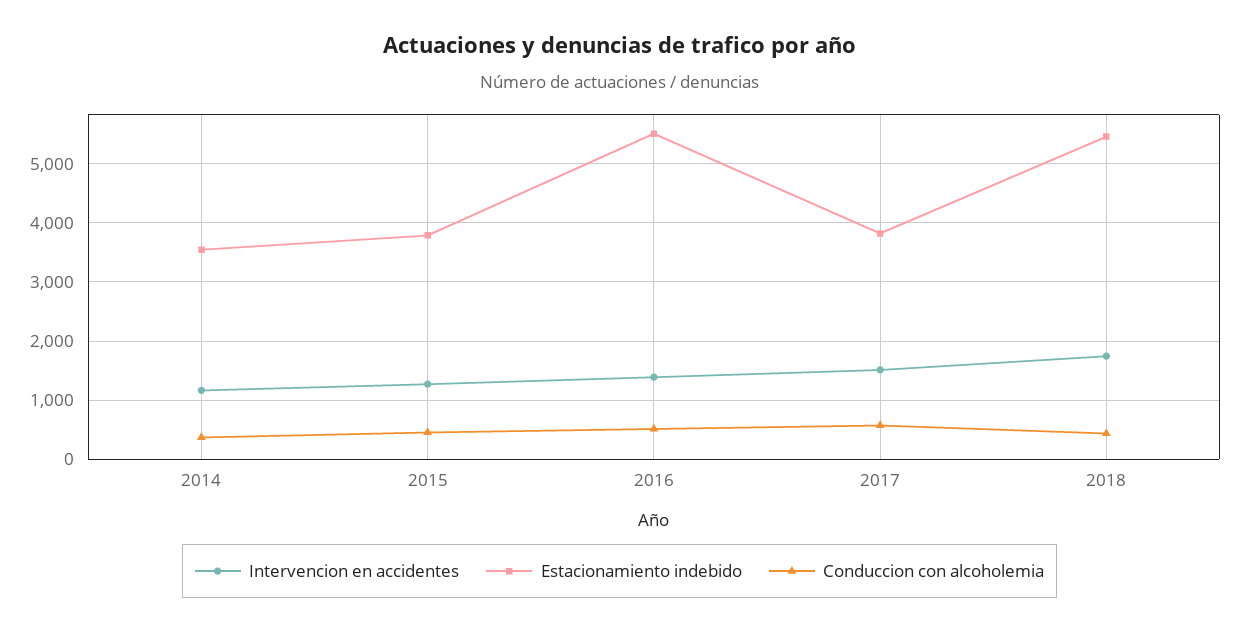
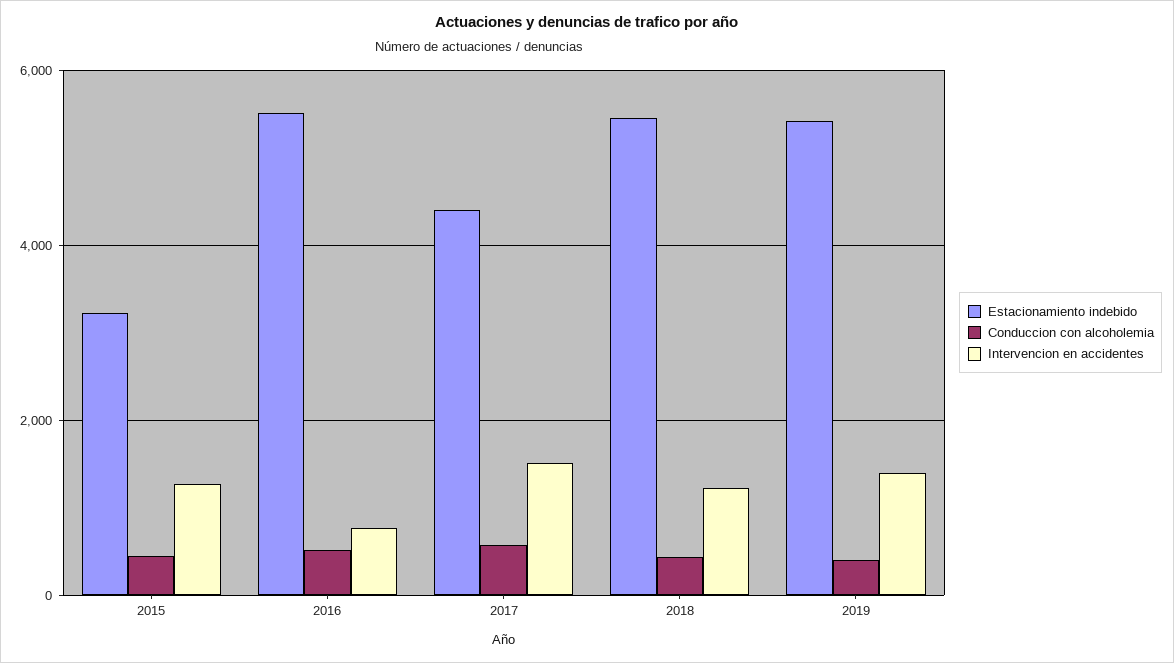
Intervencion en accidentes, 2014: 1200 -> none
Estacionamiento indebido, 2014: 3600 -> none
Conduccion con alcoholemia, 2014: 400 -> none
Estacionamiento indebido, 2015: 3800 -> 3200
Intervencion en accidentes, 2016: 1400 -> 800
Estacionamiento indebido, 2017: 3800 -> 4400
Intervencion en accidentes, 2018: 1800 -> 1200
Estacionamiento indebido, 2019: none -> 5400
Conduccion con alcoholemia, 2019: none -> 400
Intervencion en accidentes, 2019: none -> 1400

